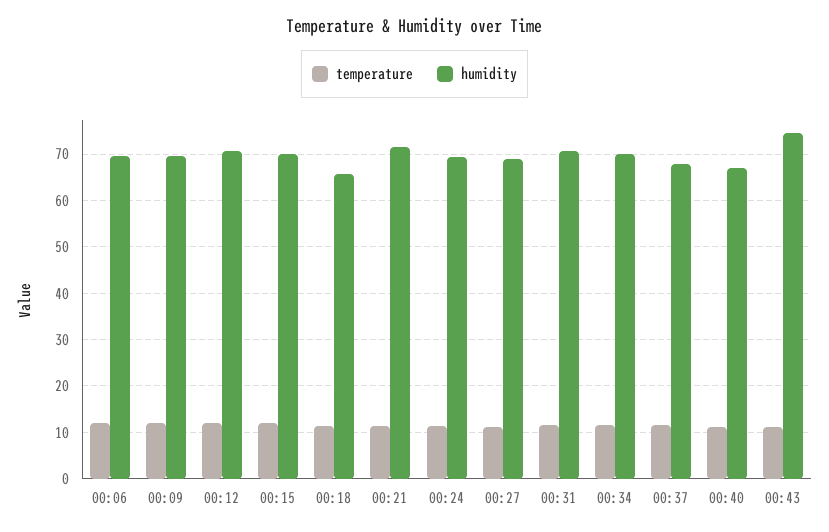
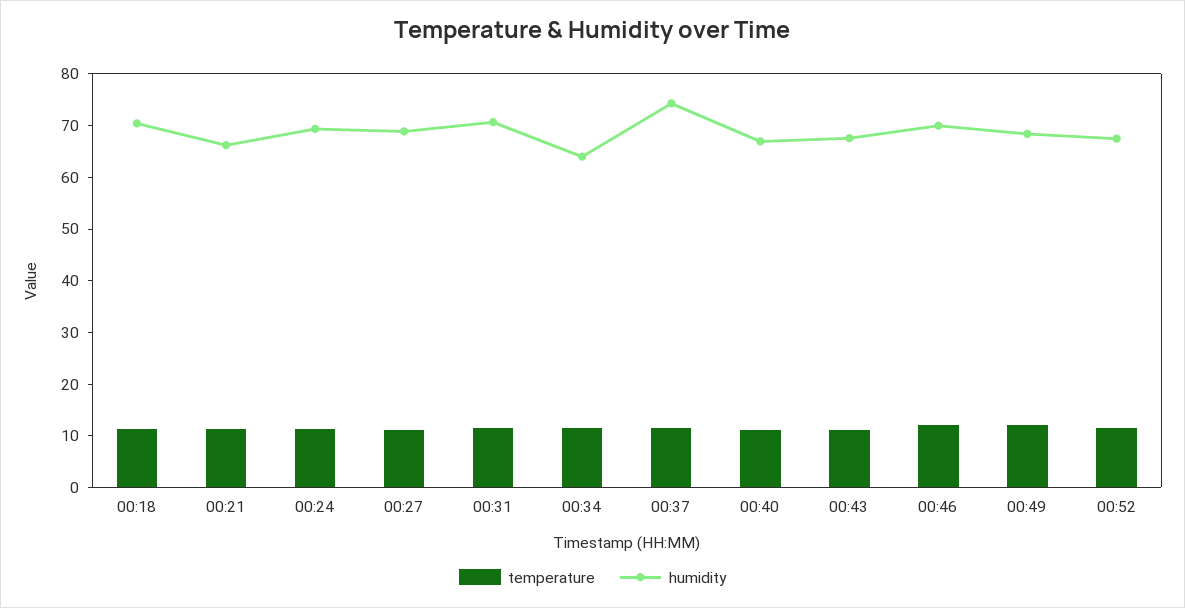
temperature, 00:06: 12 -> none
humidity, 00:06: 70 -> none
temperature, 00:09: 12 -> none
humidity, 00:09: 70 -> none
temperature, 00:12: 12 -> none
humidity, 00:12: 70 -> none
temperature, 00:15: 12 -> none
humidity, 00:15: 70 -> none
humidity, 00:18: 66 -> 70
humidity, 00:21: 72 -> 66
humidity, 00:34: 70 -> 64
humidity, 00:37: 68 -> 74
humidity, 00:43: 74 -> 68
temperature, 00:46: none -> 12
humidity, 00:46: none -> 70
temperature, 00:49: none -> 12
humidity, 00:49: none -> 68
temperature, 00:52: none -> 12
humidity, 00:52: none -> 68

